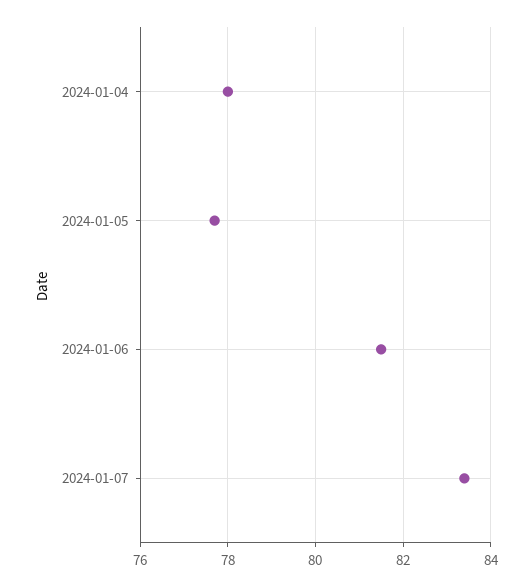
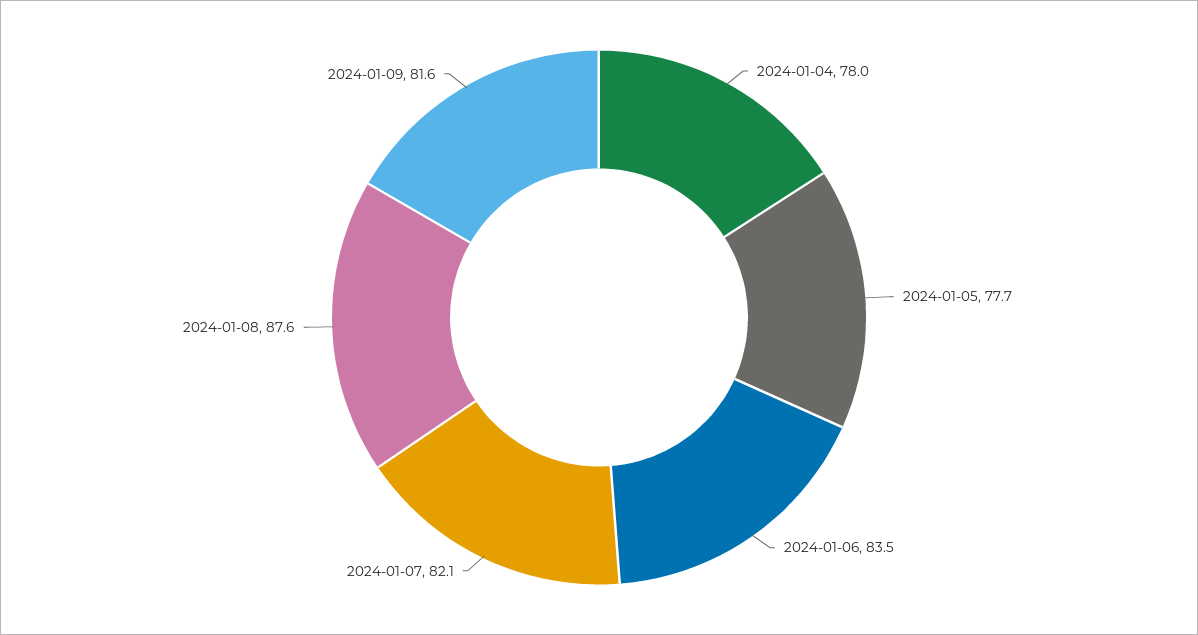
2024-01-06: 81.5 -> 83.5
2024-01-07: 83.5 -> 82.1
2024-01-08: none -> 87.6
2024-01-09: none -> 81.6

